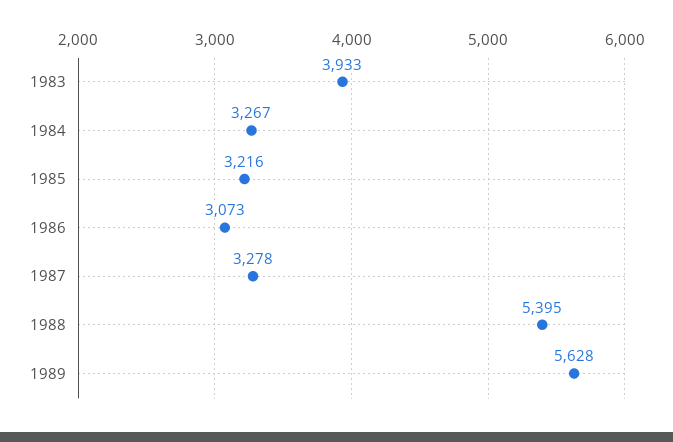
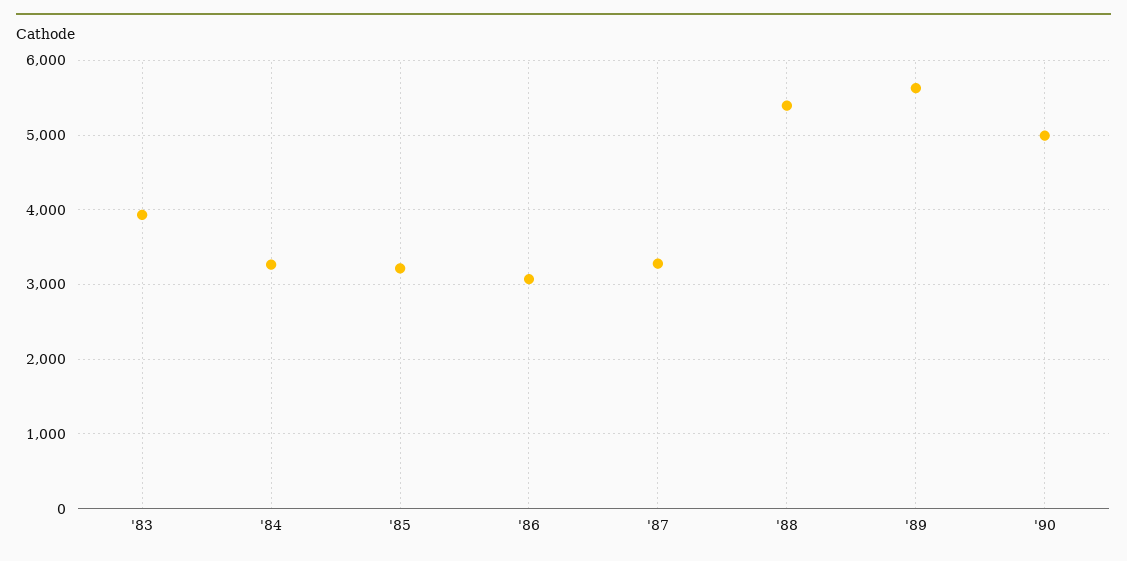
'90: none -> 5000

